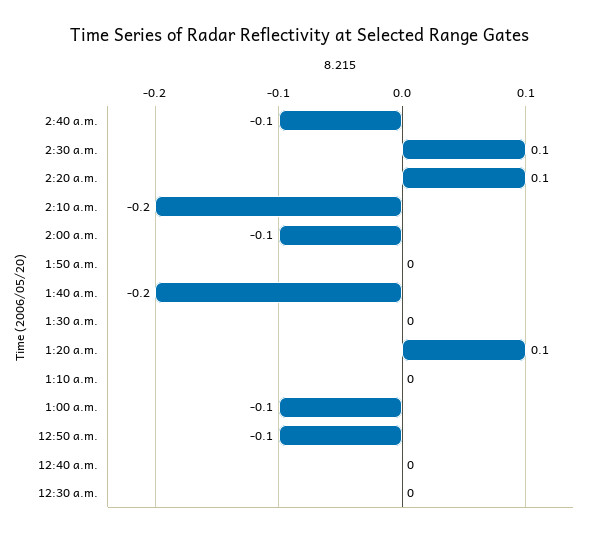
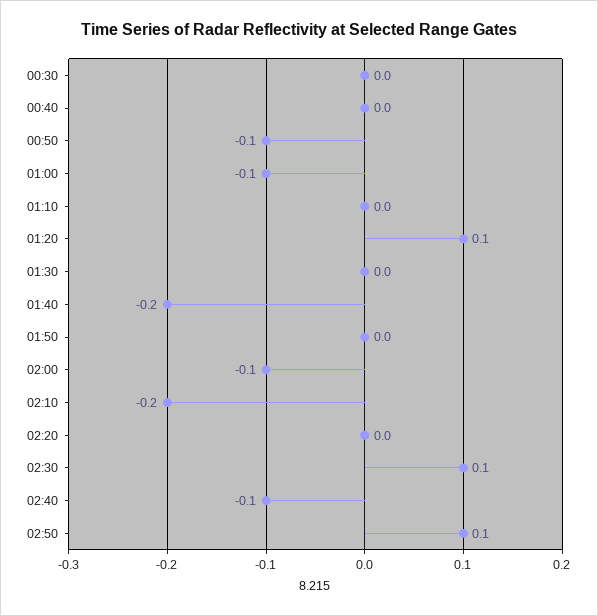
2:20 a.m.: 0.1 -> 0
02:50: none -> 0.1

